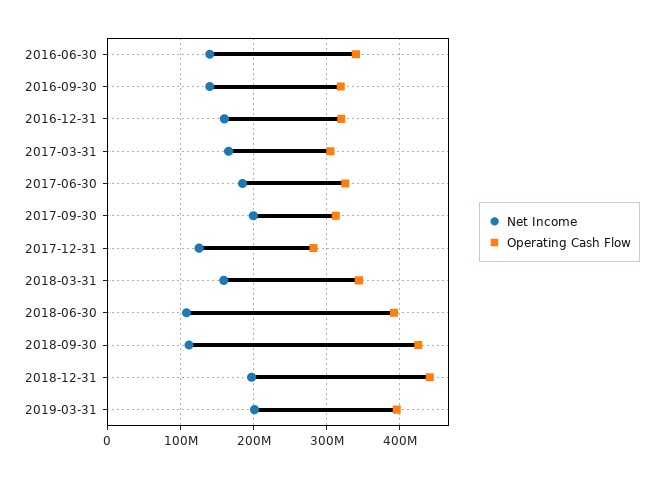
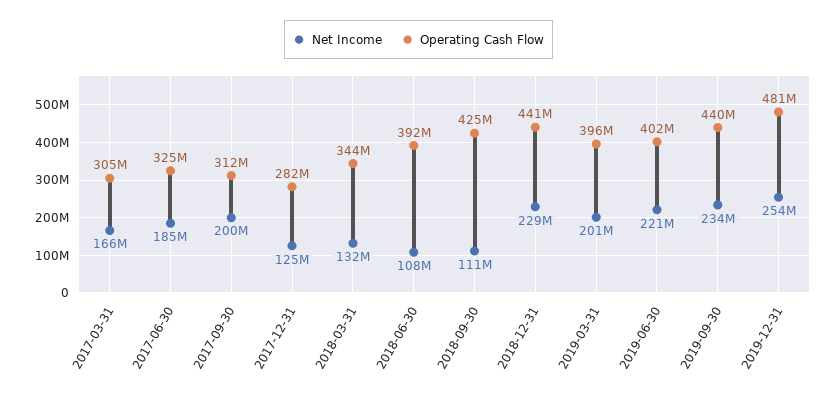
Net Income, 2016-06-30: 140000000 -> none
Operating Cash Flow, 2016-06-30: 340000000 -> none
Net Income, 2016-09-30: 140000000 -> none
Operating Cash Flow, 2016-09-30: 320000000 -> none
Net Income, 2016-12-31: 160000000 -> none
Operating Cash Flow, 2016-12-31: 320000000 -> none
Net Income, 2018-03-31: 160000000 -> 132000000
Net Income, 2018-12-31: 200000000 -> 229000000
Net Income, 2019-06-30: none -> 221000000
Operating Cash Flow, 2019-06-30: none -> 402000000
Net Income, 2019-09-30: none -> 234000000
Operating Cash Flow, 2019-09-30: none -> 440000000
Net Income, 2019-12-31: none -> 254000000
Operating Cash Flow, 2019-12-31: none -> 481000000

